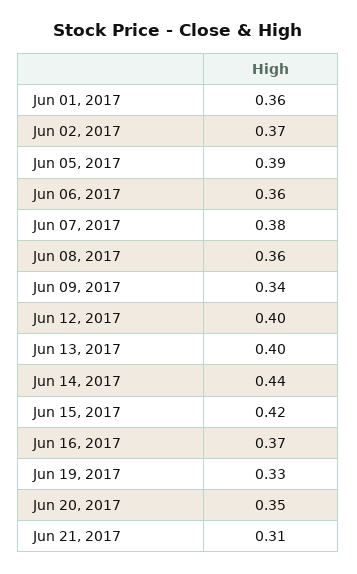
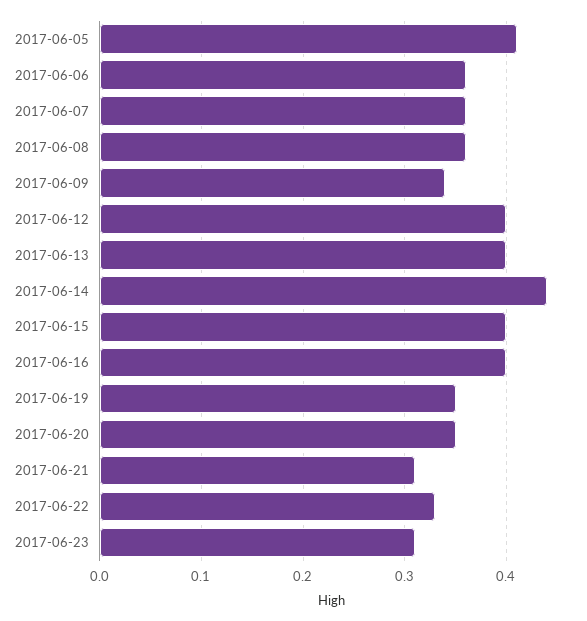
Jun 01, 2017: 0.36 -> none
Jun 02, 2017: 0.37 -> none
Jun 05, 2017: 0.39 -> 0.41
Jun 07, 2017: 0.38 -> 0.36
Jun 15, 2017: 0.42 -> 0.4
Jun 16, 2017: 0.37 -> 0.4
Jun 19, 2017: 0.33 -> 0.35
2017-06-22: none -> 0.33
2017-06-23: none -> 0.31

